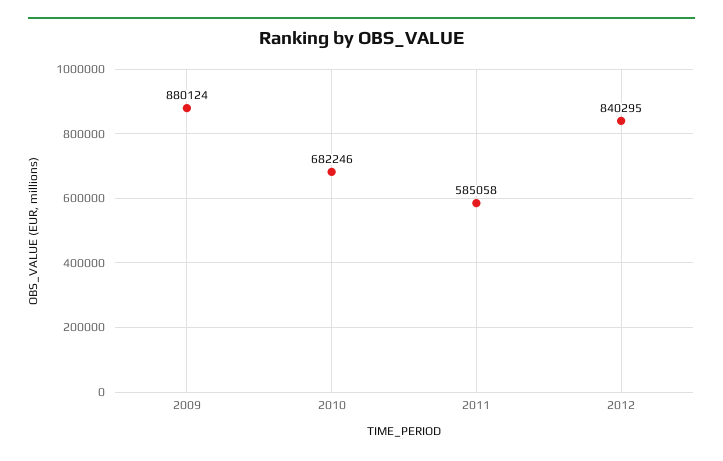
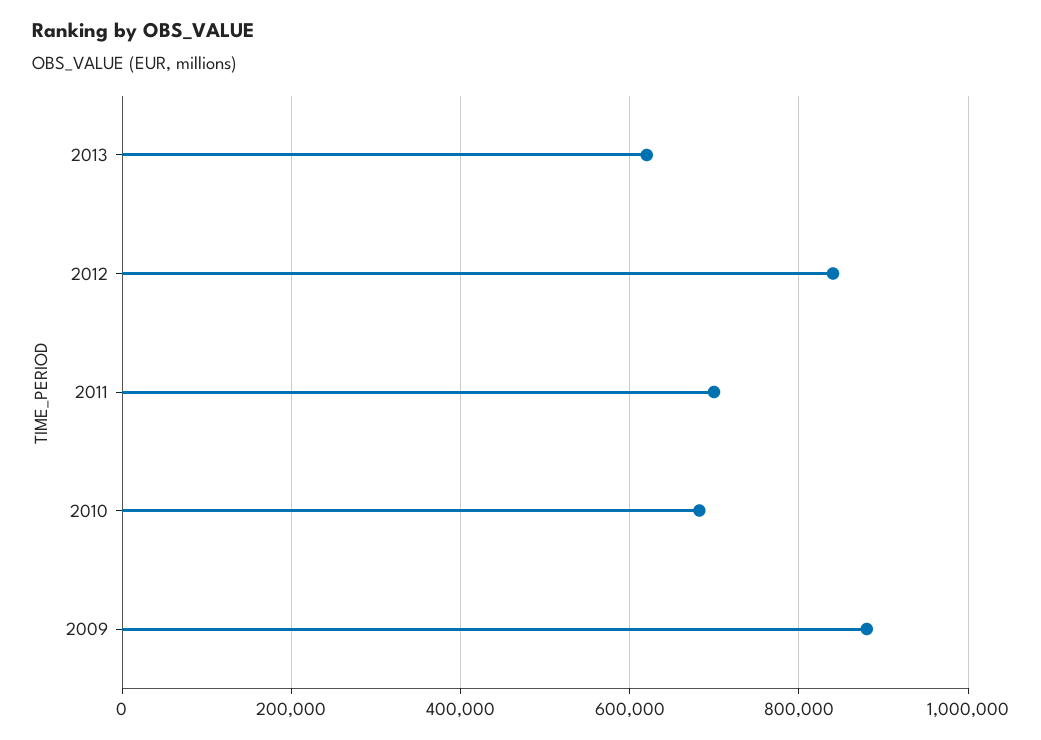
2011: 585058 -> 700000
2013: none -> 620000

